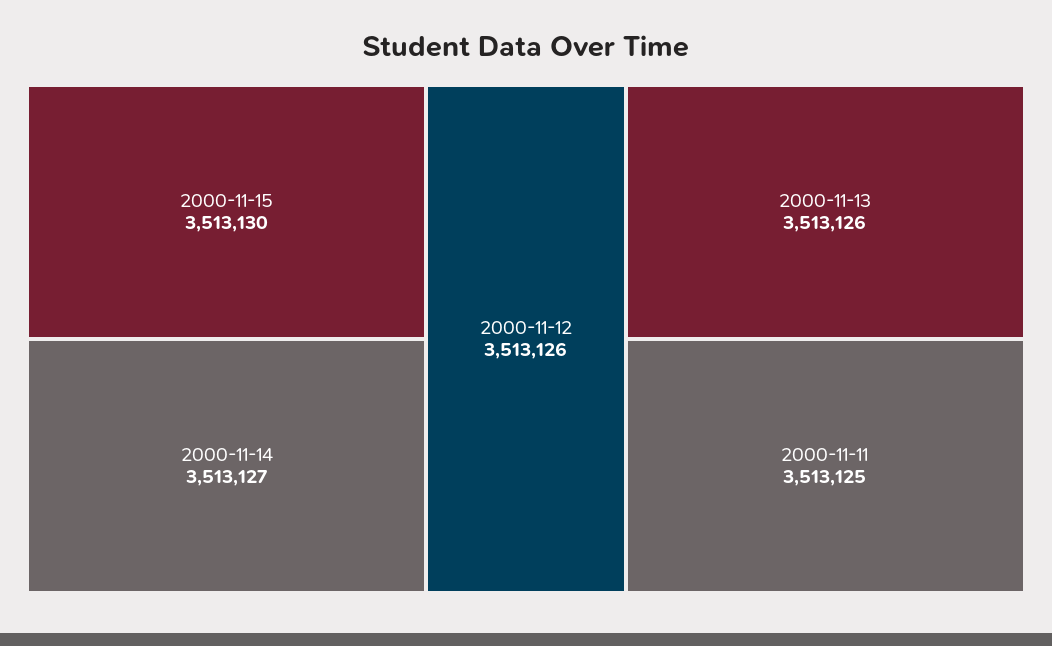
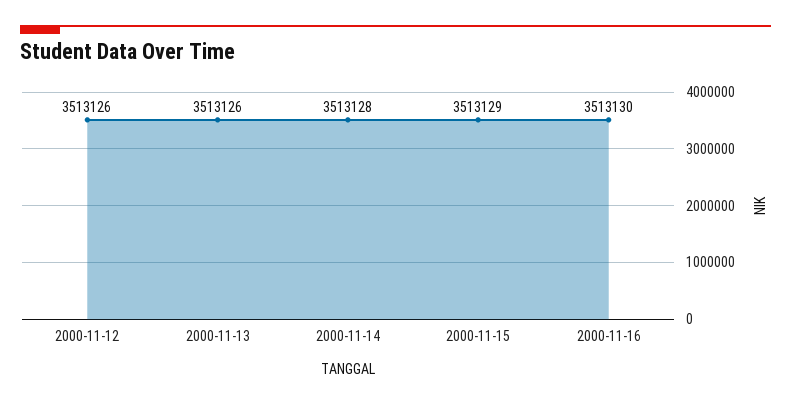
2000-11-15: 3513130 -> 3513129
2000-11-14: 3513127 -> 3513128
2000-11-11: 3513125 -> none
2000-11-16: none -> 3513130

